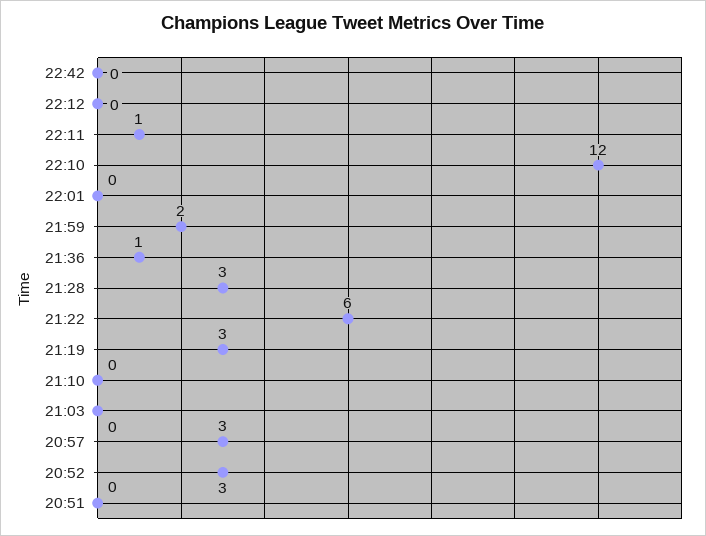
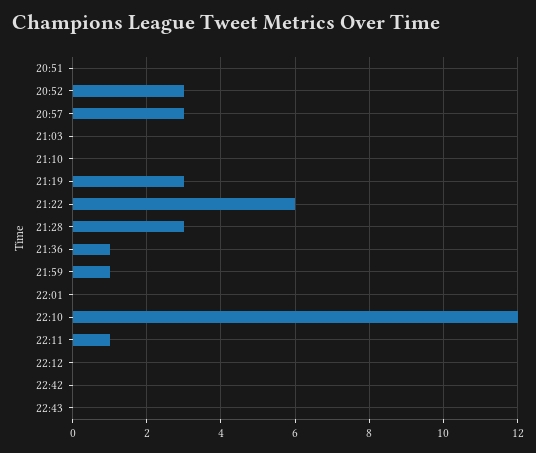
21:59: 2 -> 1
22:43: none -> 0

